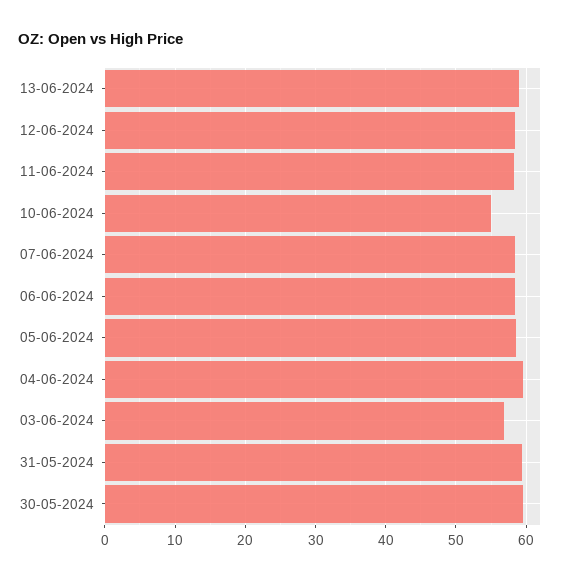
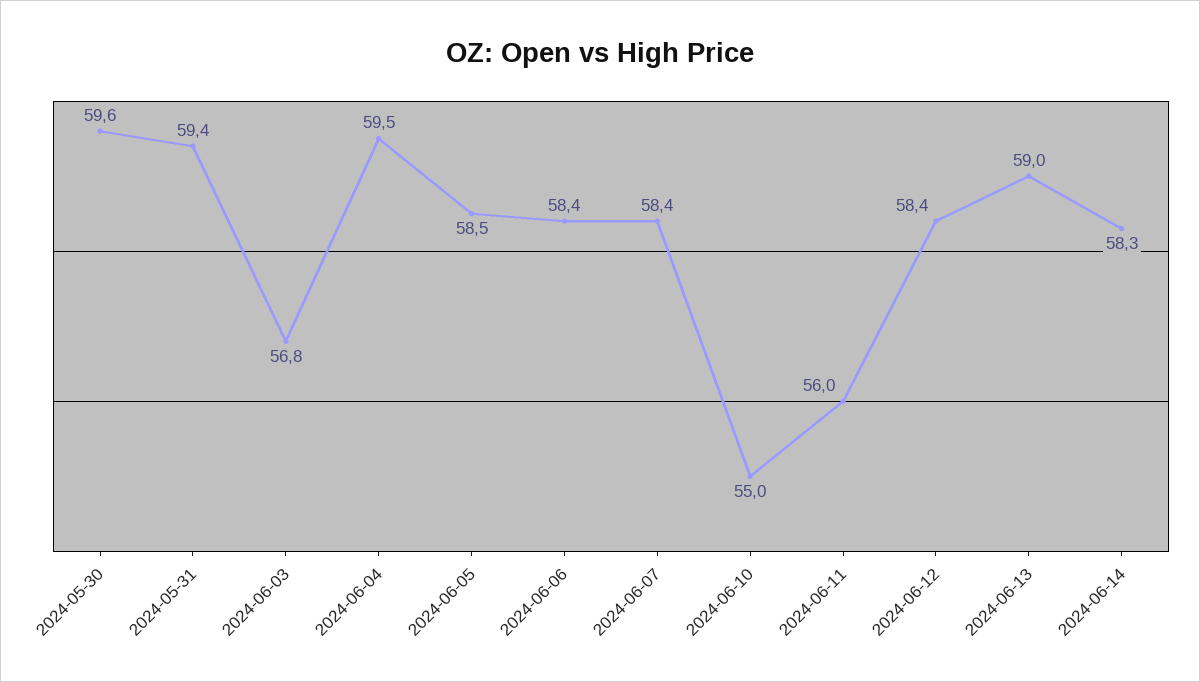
11-06-2024: 58 -> 56
2024-06-14: none -> 58.3

